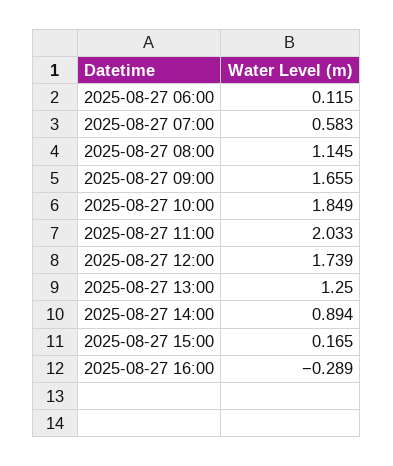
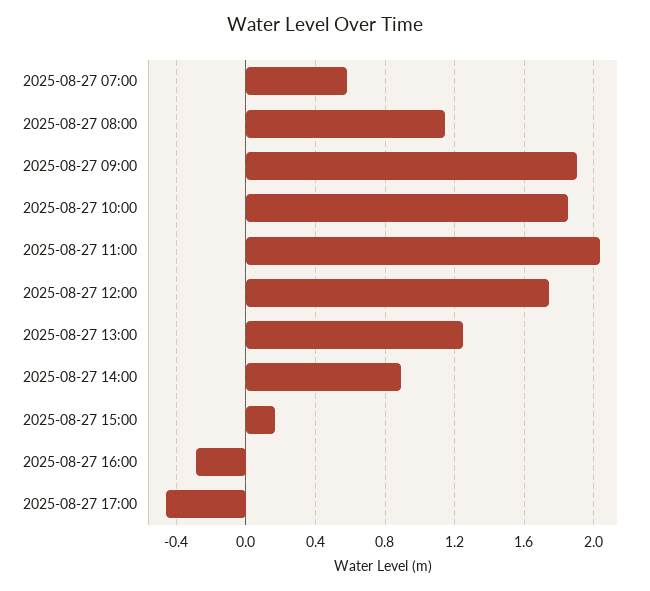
2025-08-27 06:00: 0.115 -> none
2025-08-27 09:00: 1.655 -> 1.9
2025-08-27 17:00: none -> -0.45

